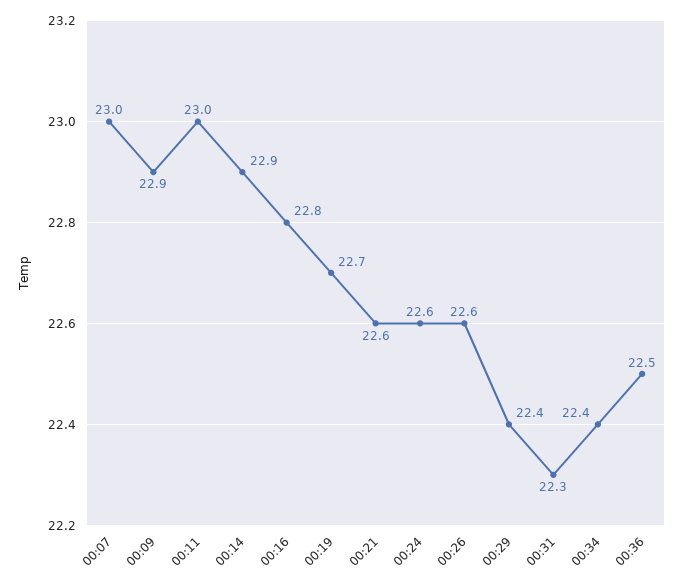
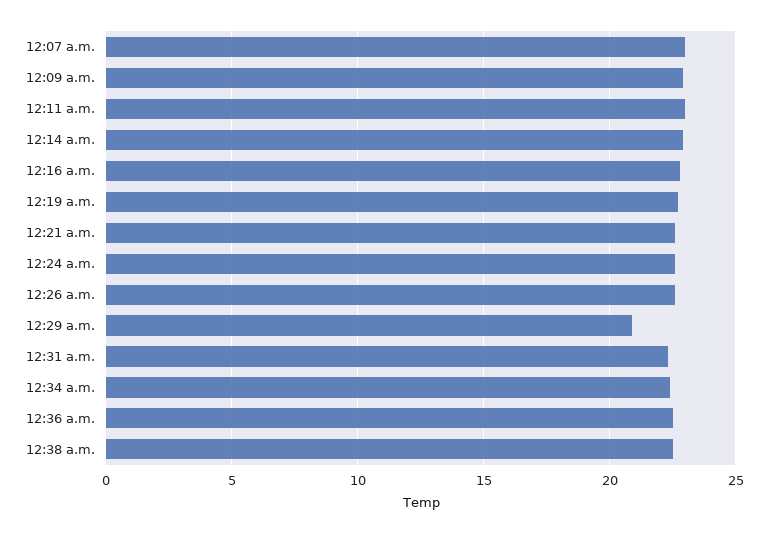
00:29: 22.4 -> 21
12:38 a.m.: none -> 22.5

